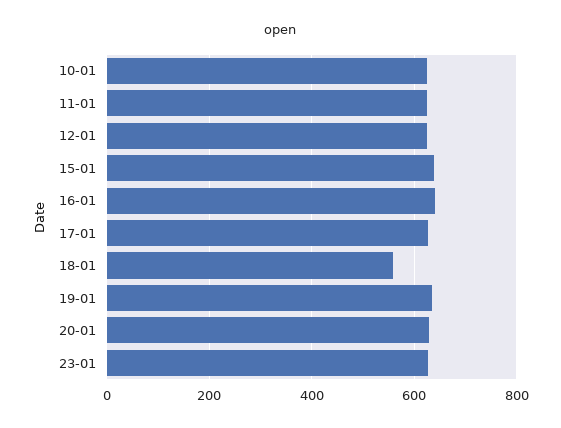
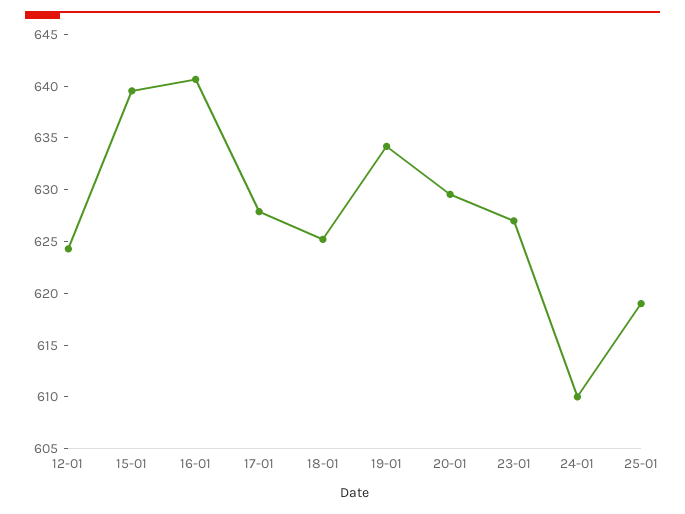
10-01: 620 -> none
11-01: 620 -> none
18-01: 560 -> 625
24-01: none -> 610
25-01: none -> 619

